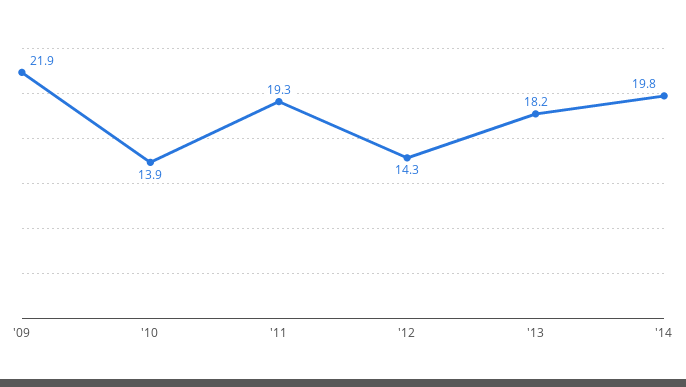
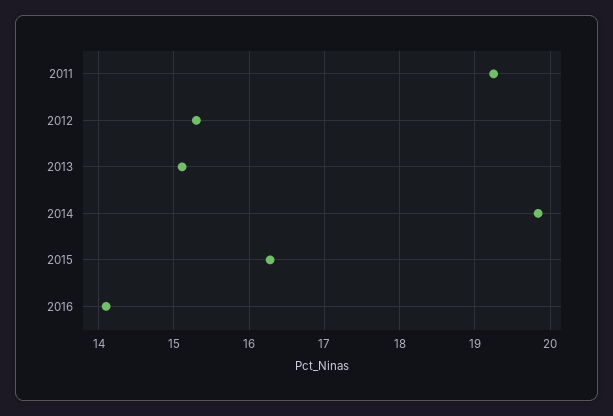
'09: 21.9 -> none
'10: 13.9 -> none
'12: 14.3 -> 15.3
'13: 18.2 -> 15.1
2015: none -> 16.3
2016: none -> 14.1

